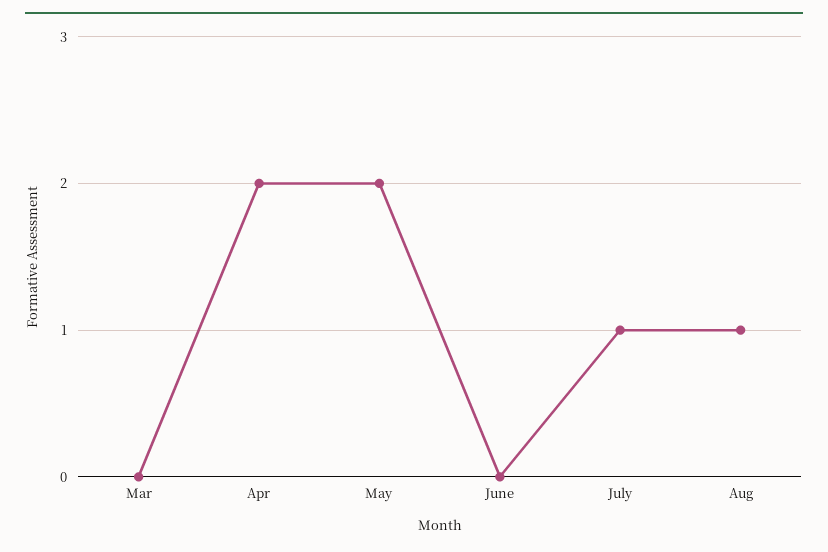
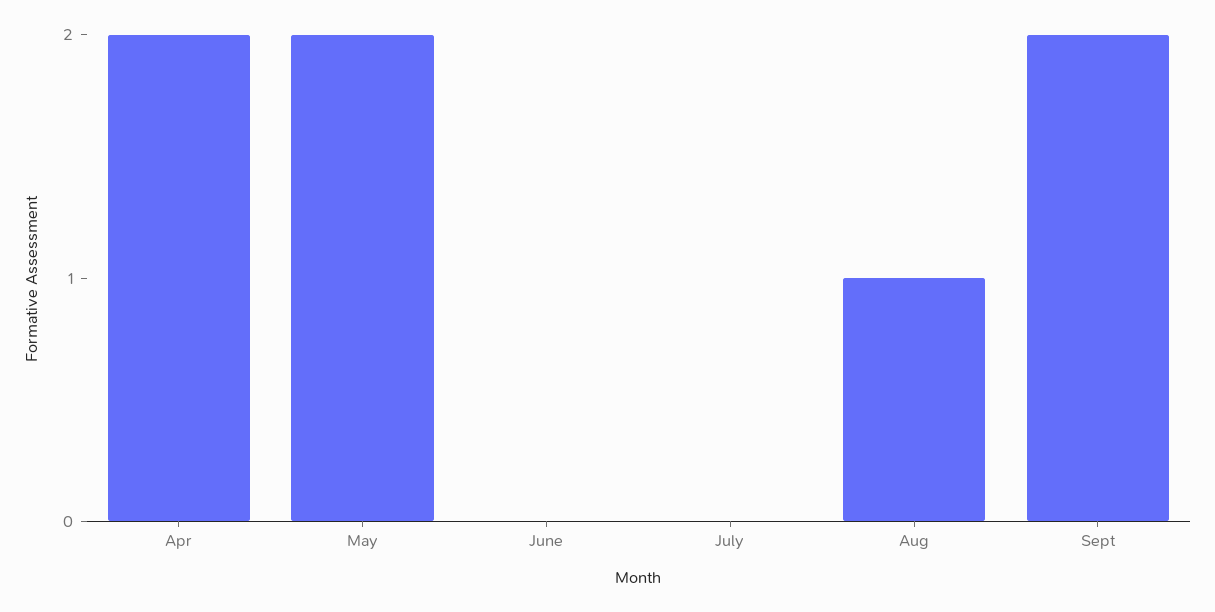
Mar: 0 -> none
July: 1 -> 0
Sept: none -> 2

